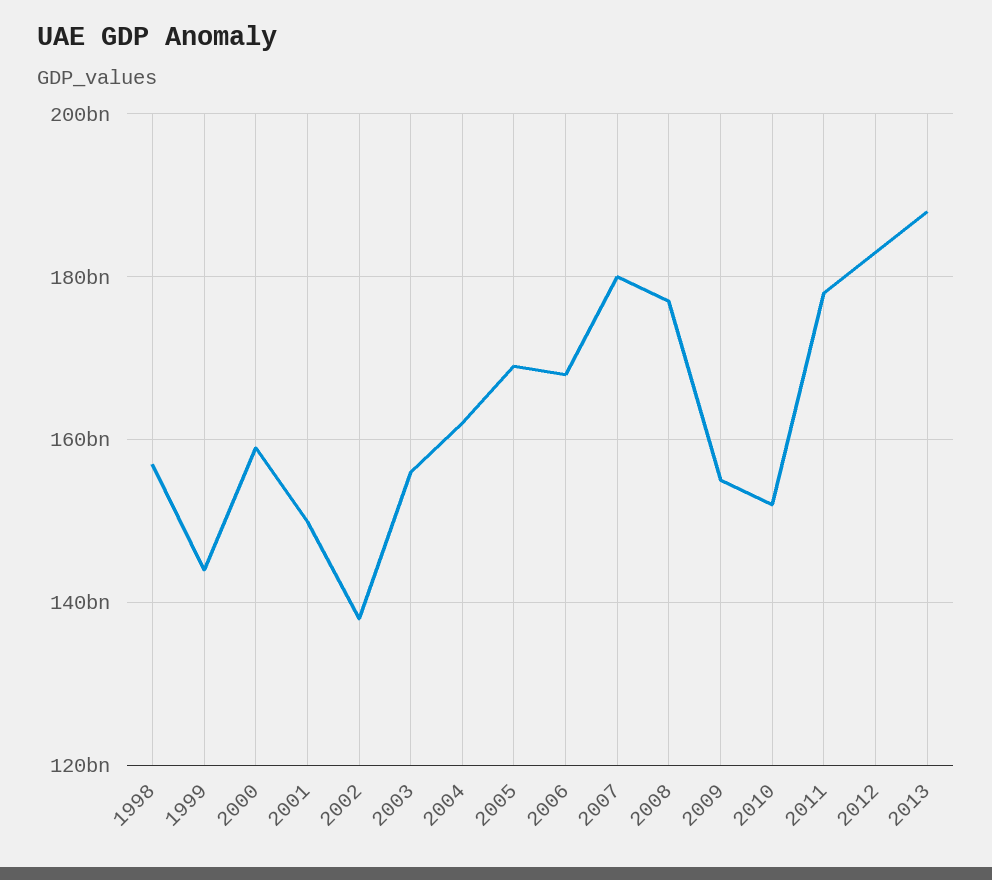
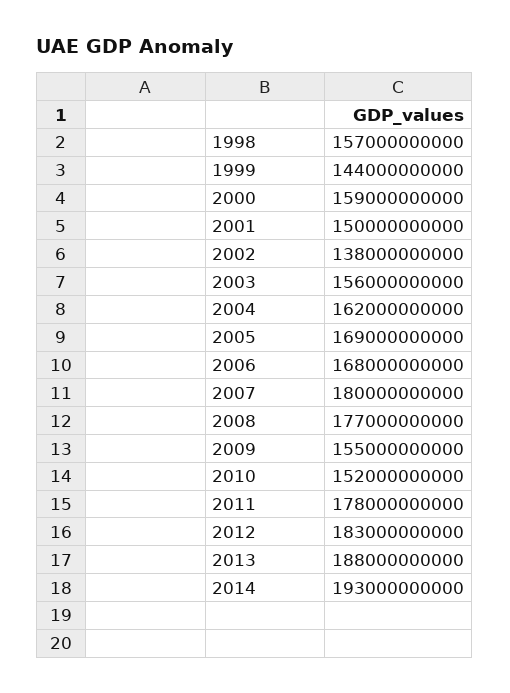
2014: none -> 193000000000

